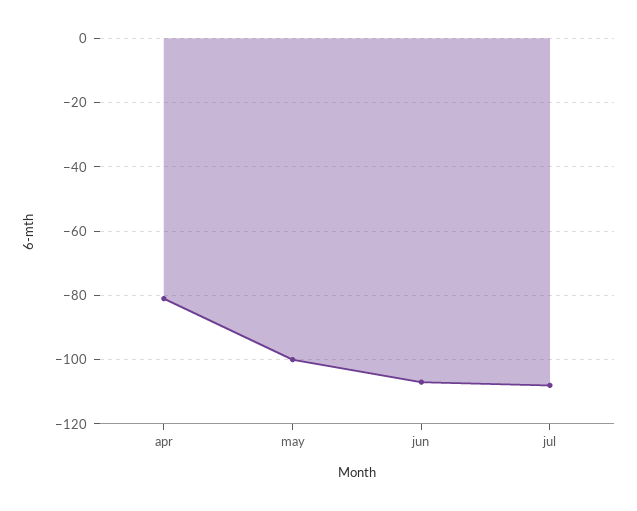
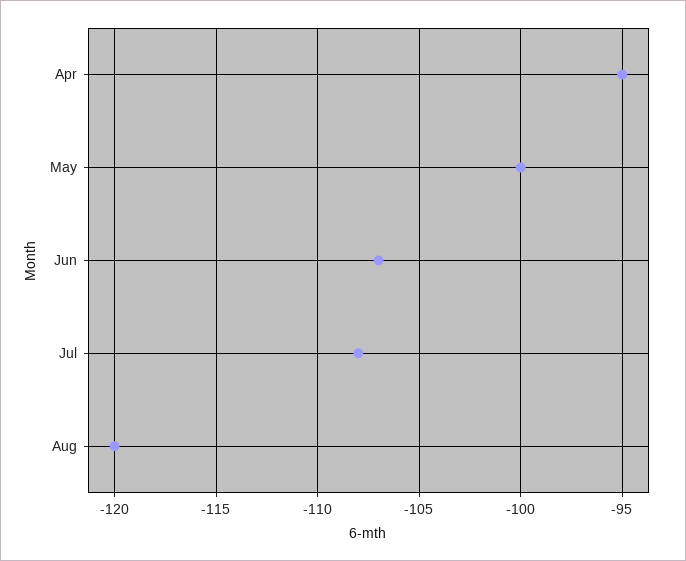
apr: -80 -> -95
Aug: none -> -120

